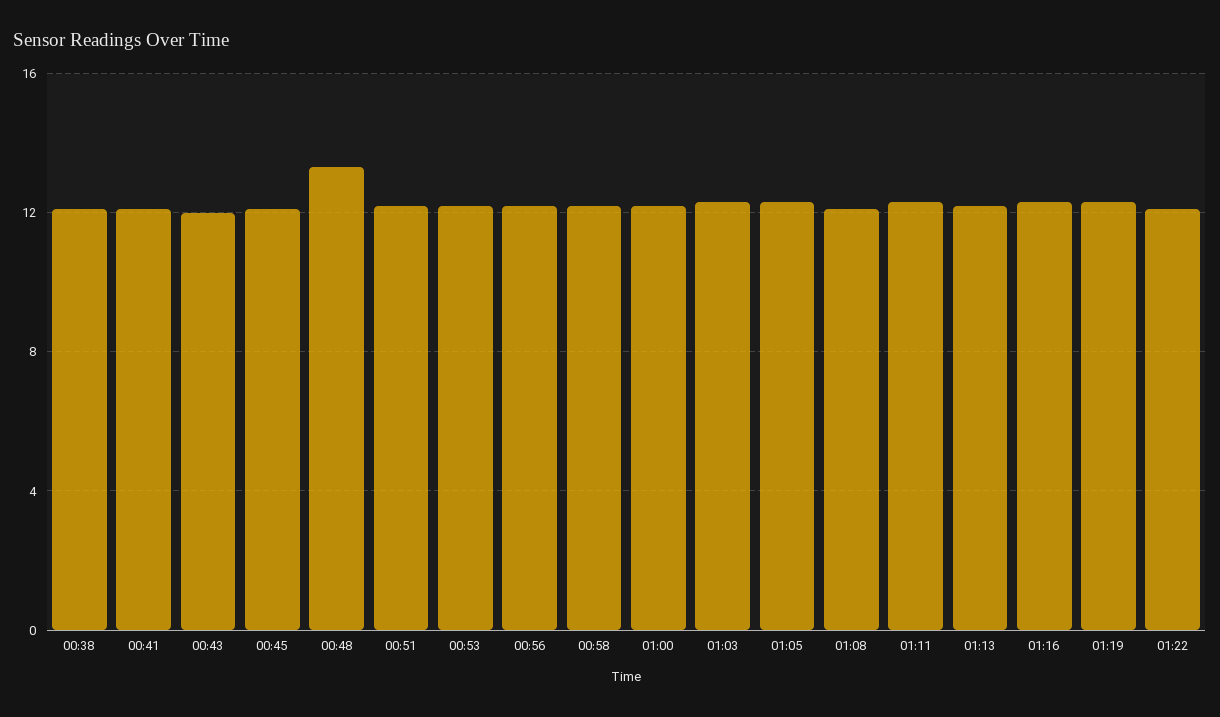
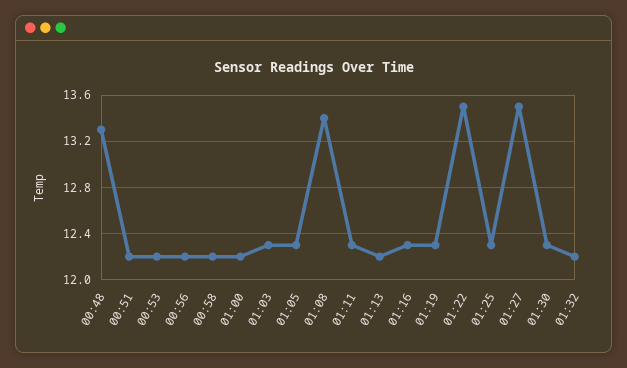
00:38: 12 -> none
00:41: 12 -> none
00:43: 12 -> none
00:45: 12 -> none
01:08: 12 -> 13.4
01:22: 12 -> 13.5
01:25: none -> 12.3
01:27: none -> 13.5
01:30: none -> 12.3
01:32: none -> 12.2

